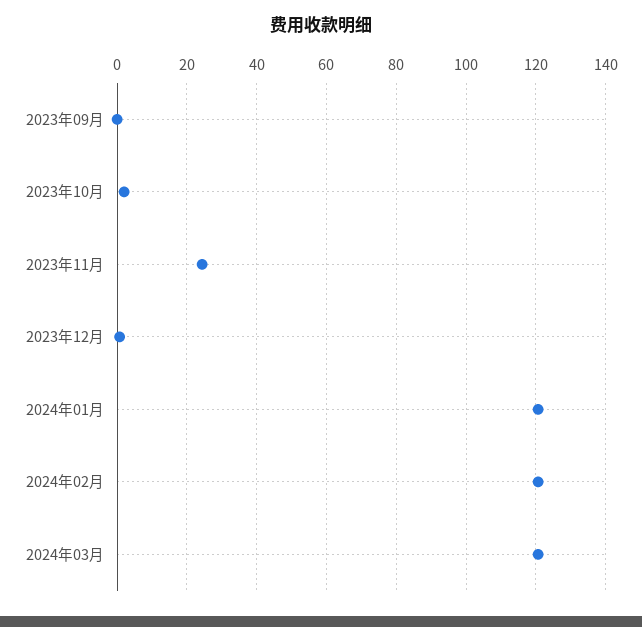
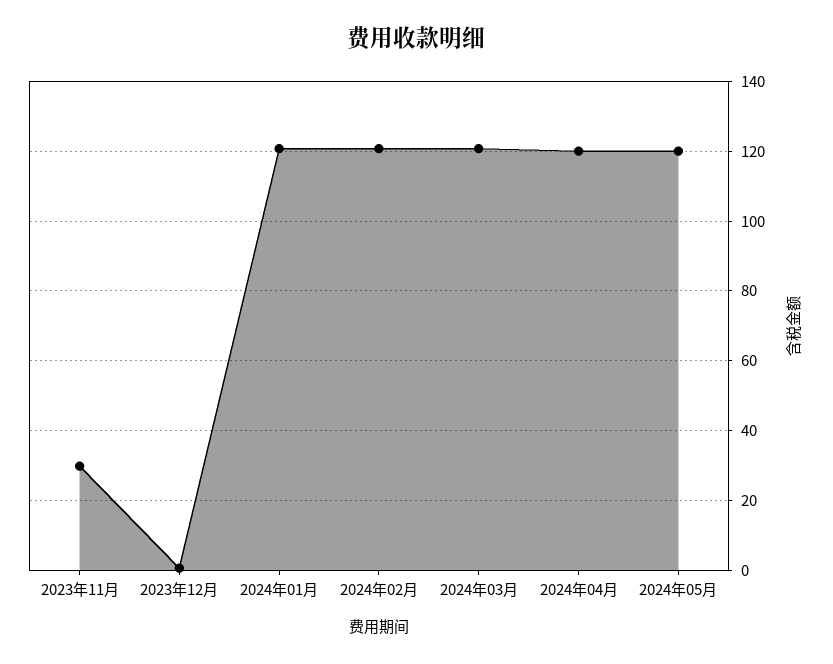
2023年09月: 0 -> none
2023年10月: 2 -> none
2023年11月: 24 -> 30
2024年04月: none -> 120
2024年05月: none -> 120

